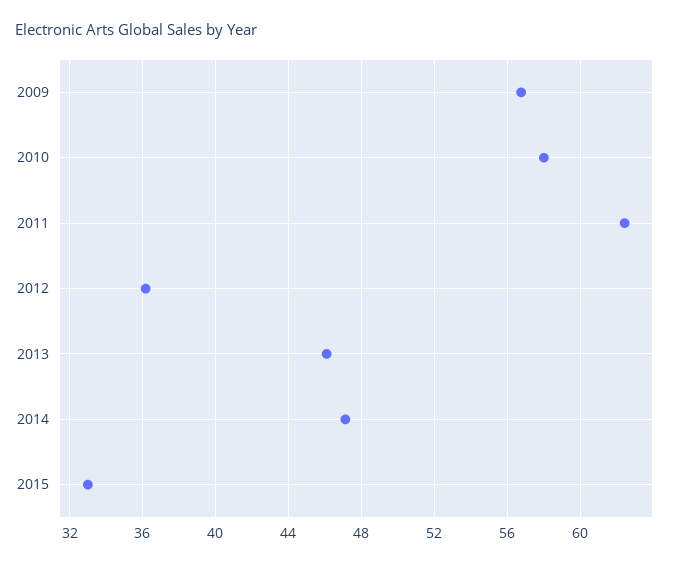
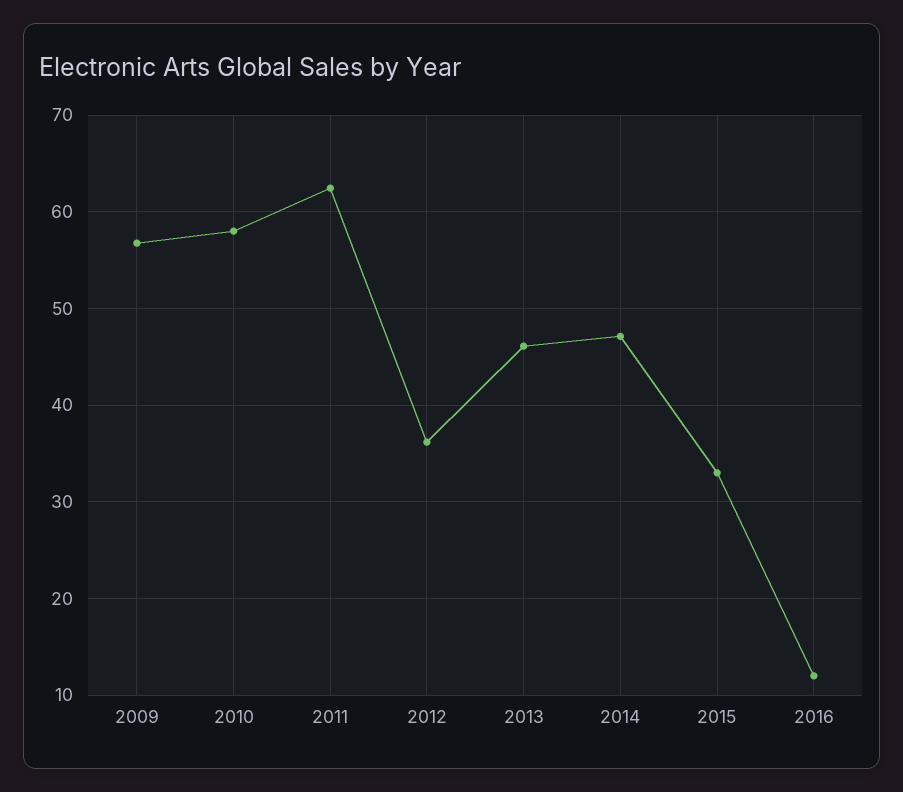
2016: none -> 12

